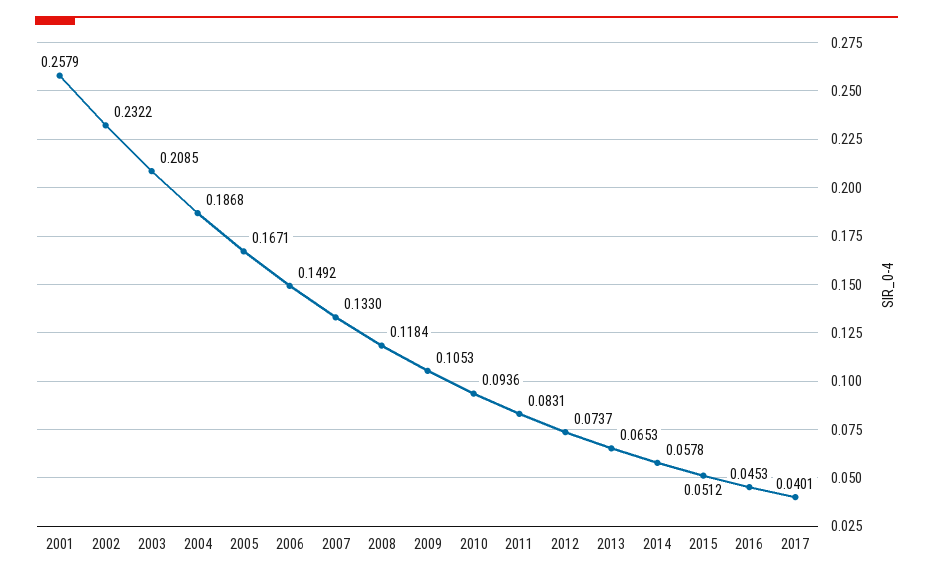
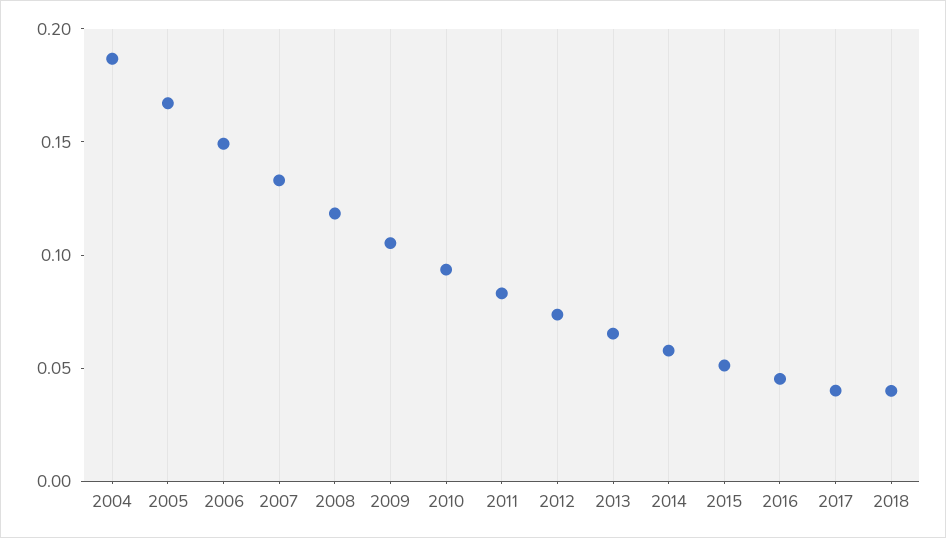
2001: 0.2579 -> none
2002: 0.2322 -> none
2003: 0.2085 -> none
2018: none -> 0.04

